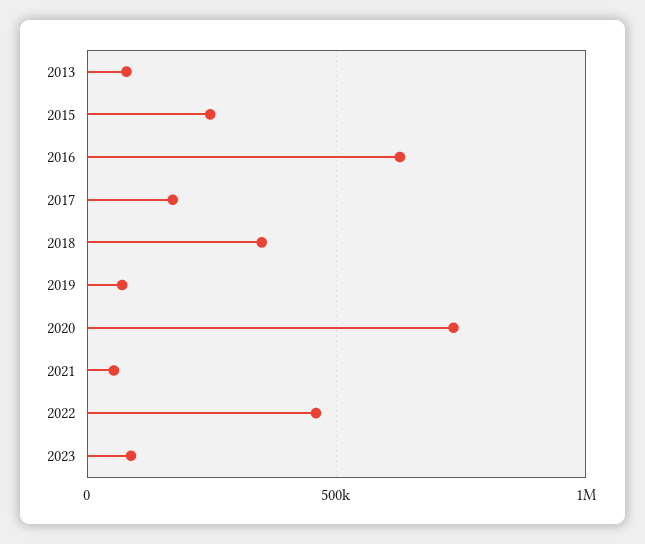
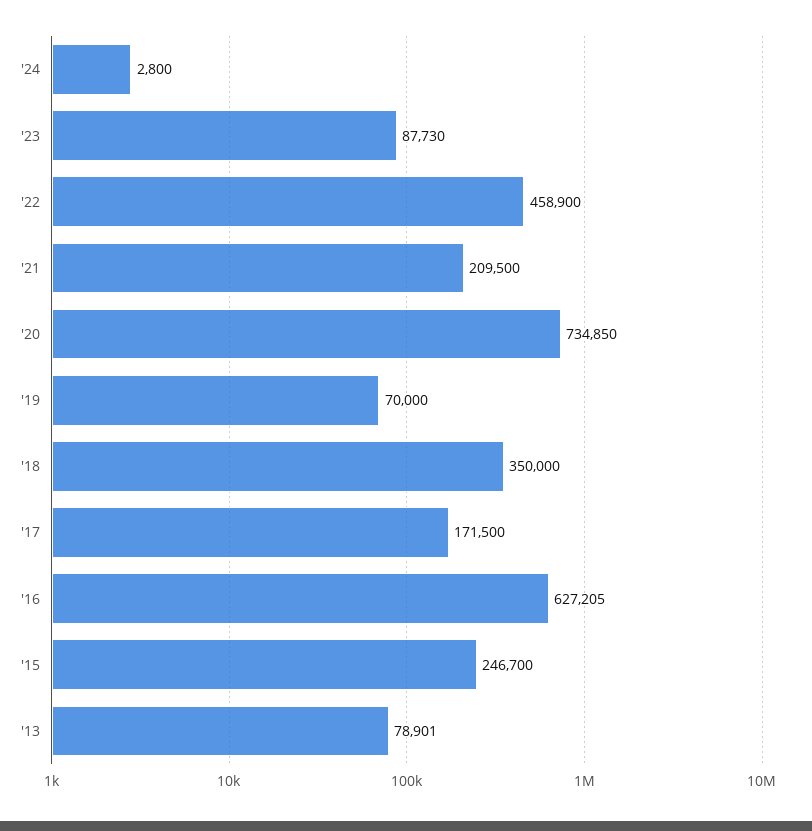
2021: 50000 -> 209500
'24: none -> 2800

